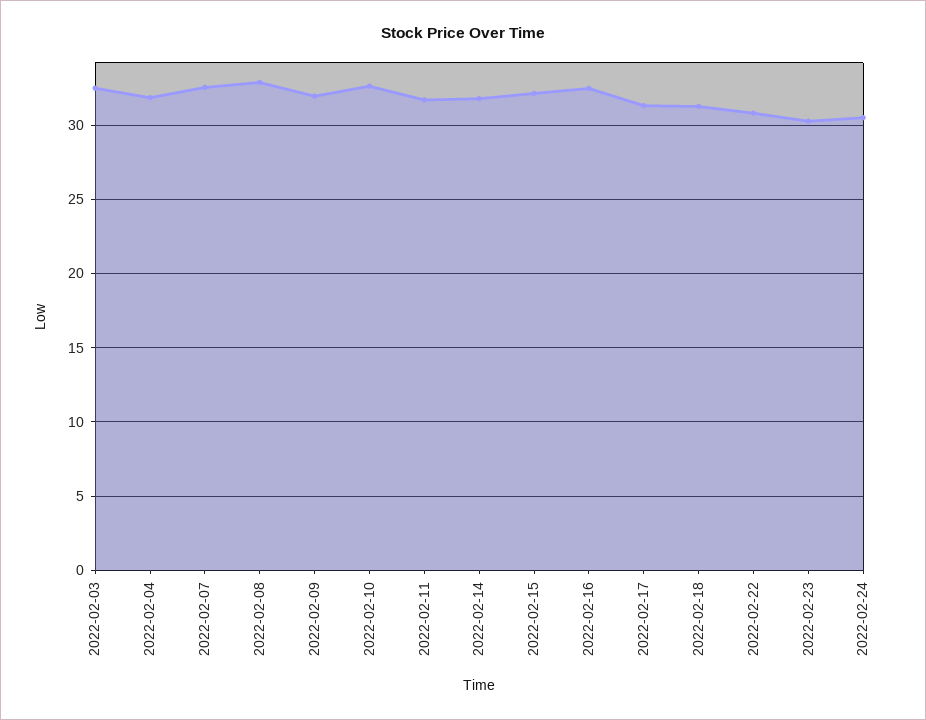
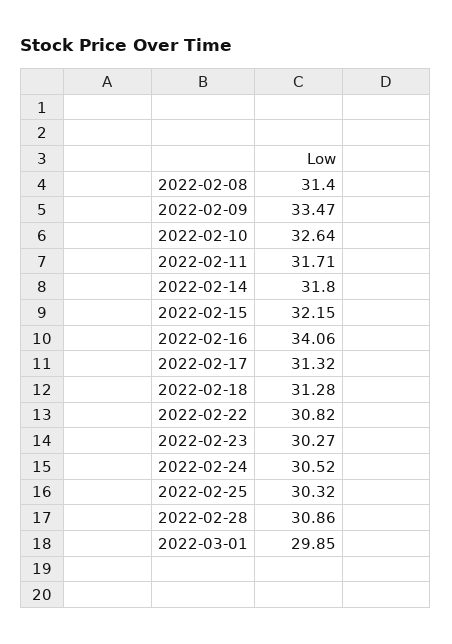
2022-02-03: 32.5 -> none
2022-02-04: 32 -> none
2022-02-07: 32.5 -> none
2022-02-08: 33 -> 31.4
2022-02-09: 32 -> 33.47
2022-02-16: 32.5 -> 34.06
2022-02-25: none -> 30.32
2022-02-28: none -> 30.86
2022-03-01: none -> 29.85

